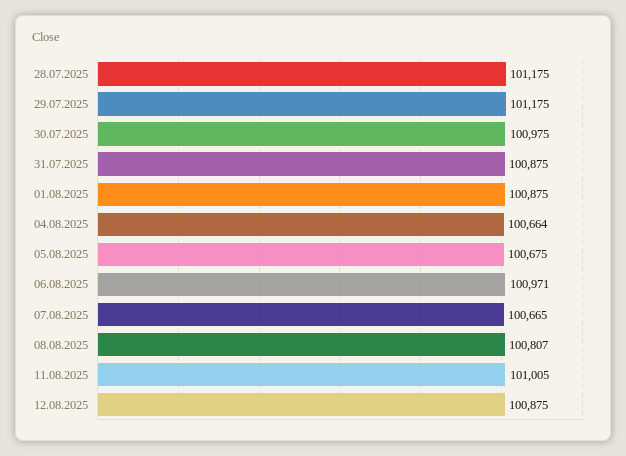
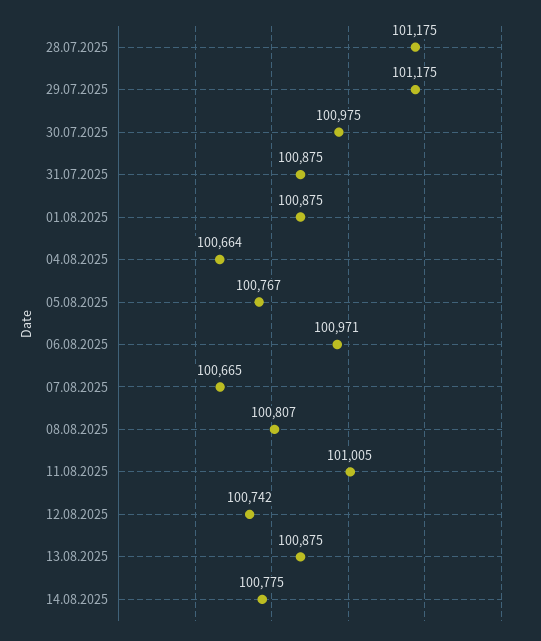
05.08.2025: 100675 -> 100767
12.08.2025: 100875 -> 100742
13.08.2025: none -> 100875
14.08.2025: none -> 100775

